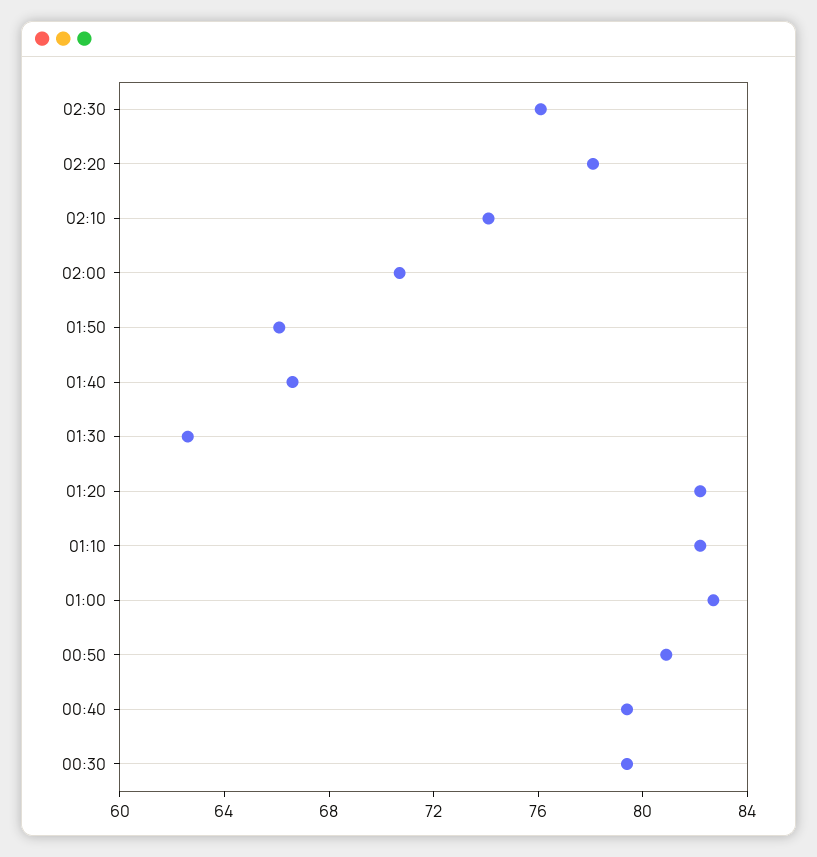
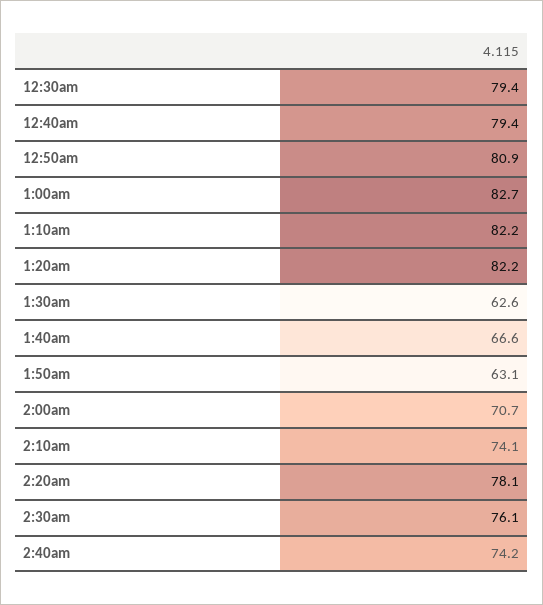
01:50: 66 -> 63.1
2:40am: none -> 74.2

